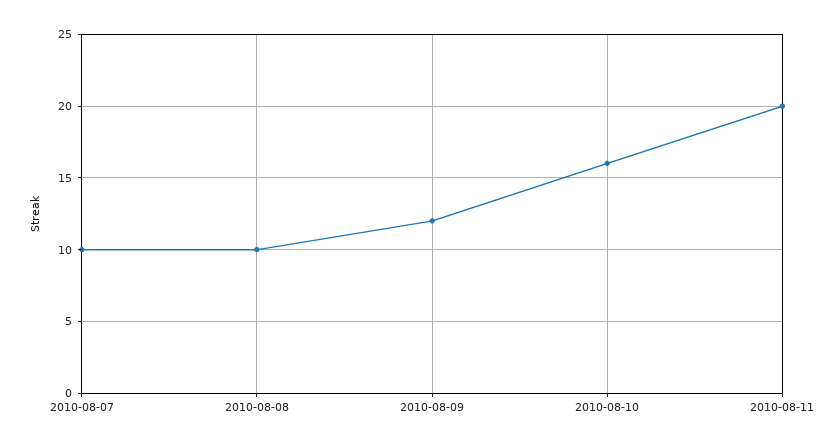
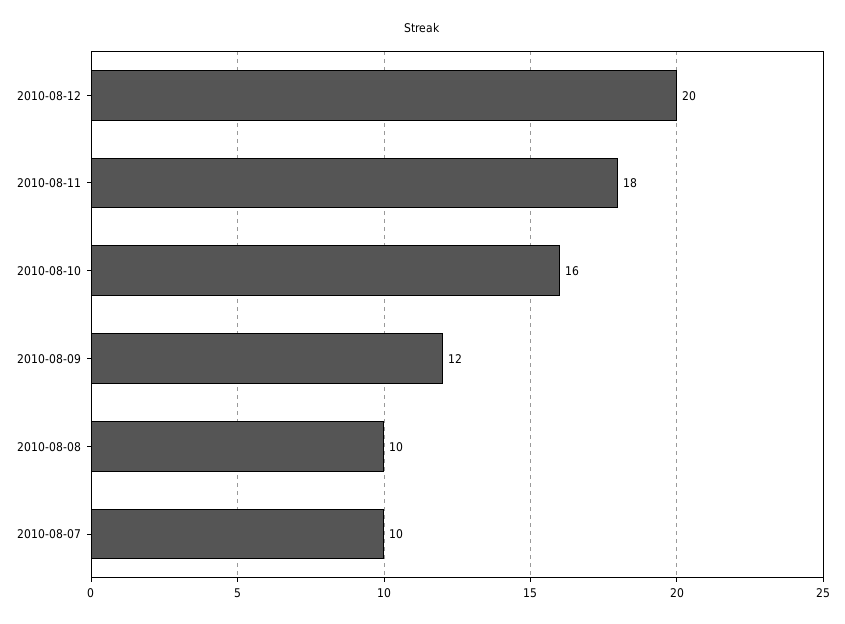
2010-08-11: 20 -> 18
2010-08-12: none -> 20

